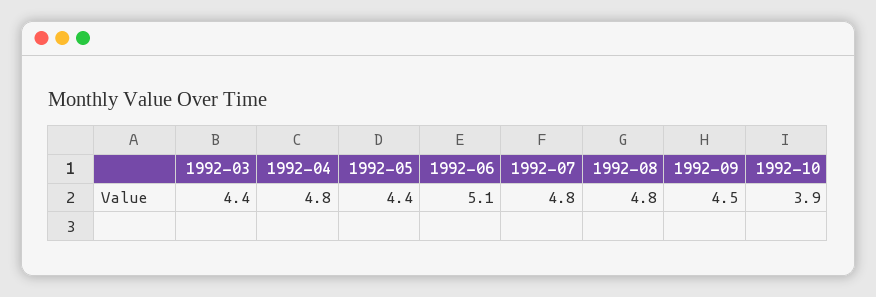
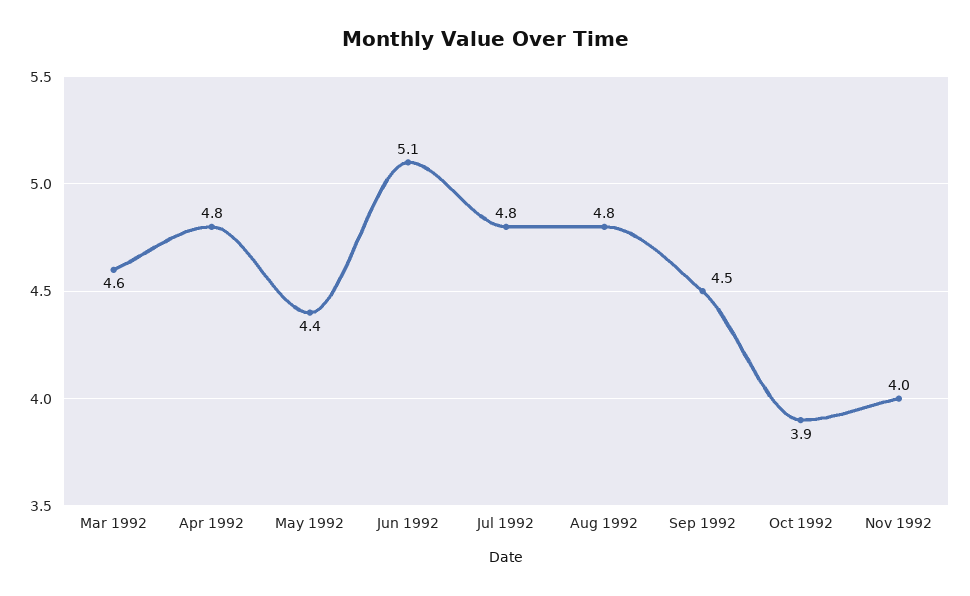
1992-03: 4.4 -> 4.6
Nov 1992: none -> 4

